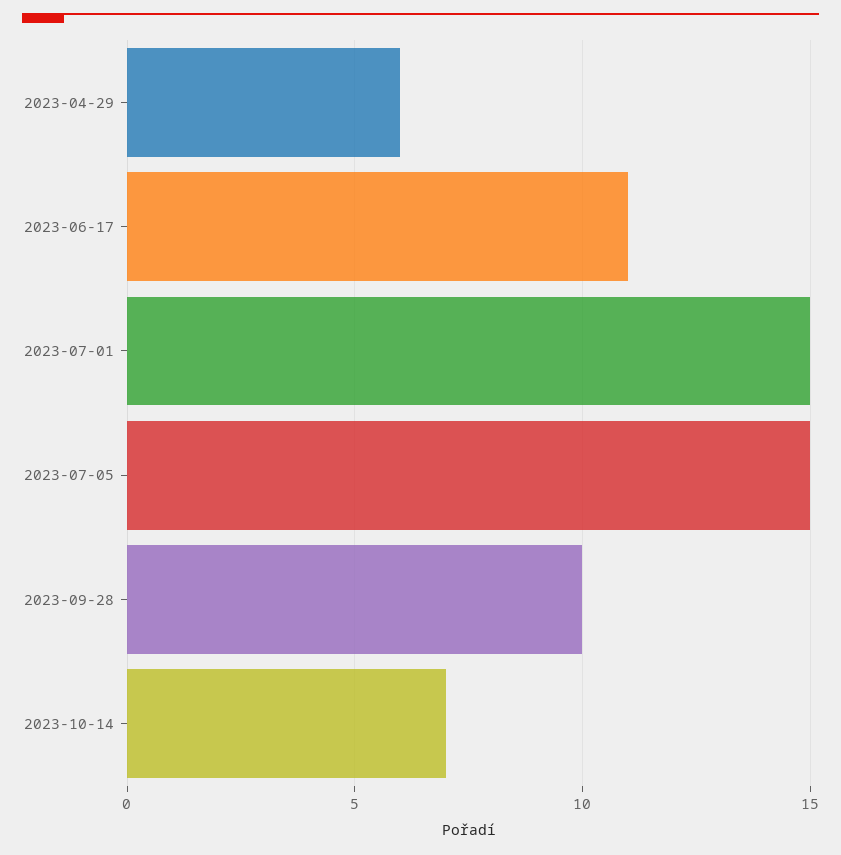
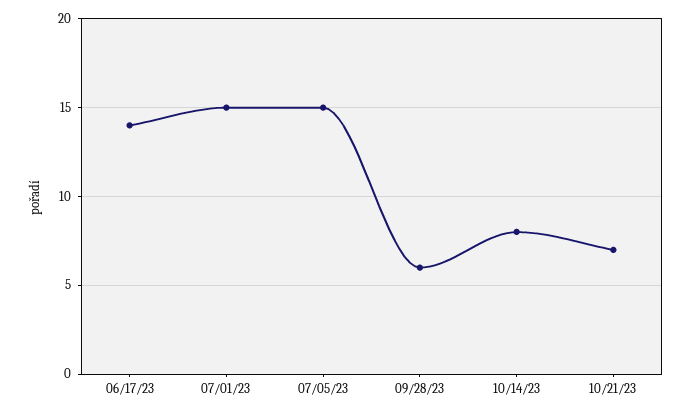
2023-04-29: 6 -> none
2023-06-17: 11 -> 14
2023-09-28: 10 -> 6
2023-10-14: 7 -> 8
10/21/23: none -> 7

